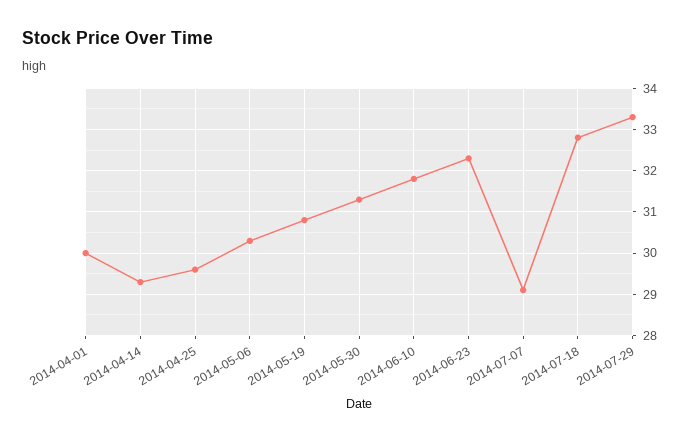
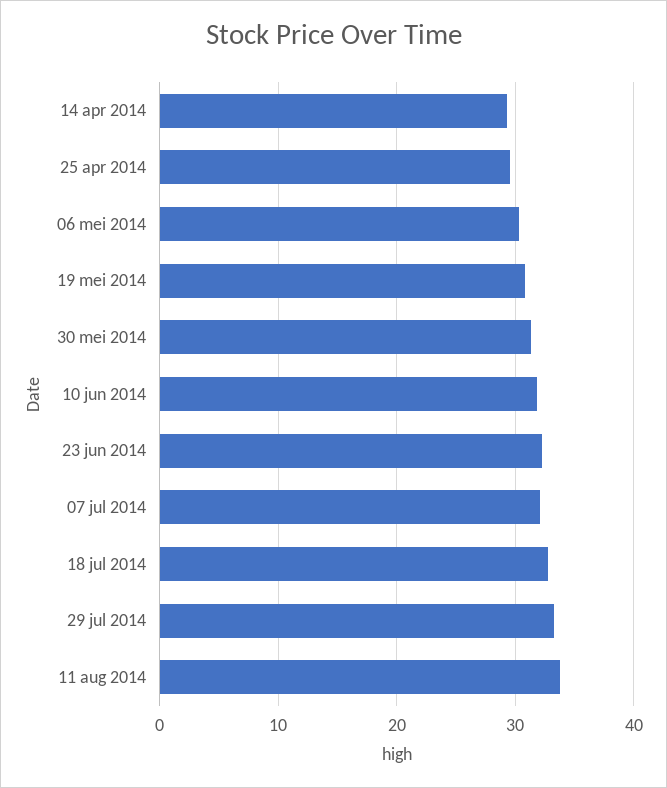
2014-04-01: 30 -> none
2014-07-07: 29 -> 32
11 aug 2014: none -> 34

